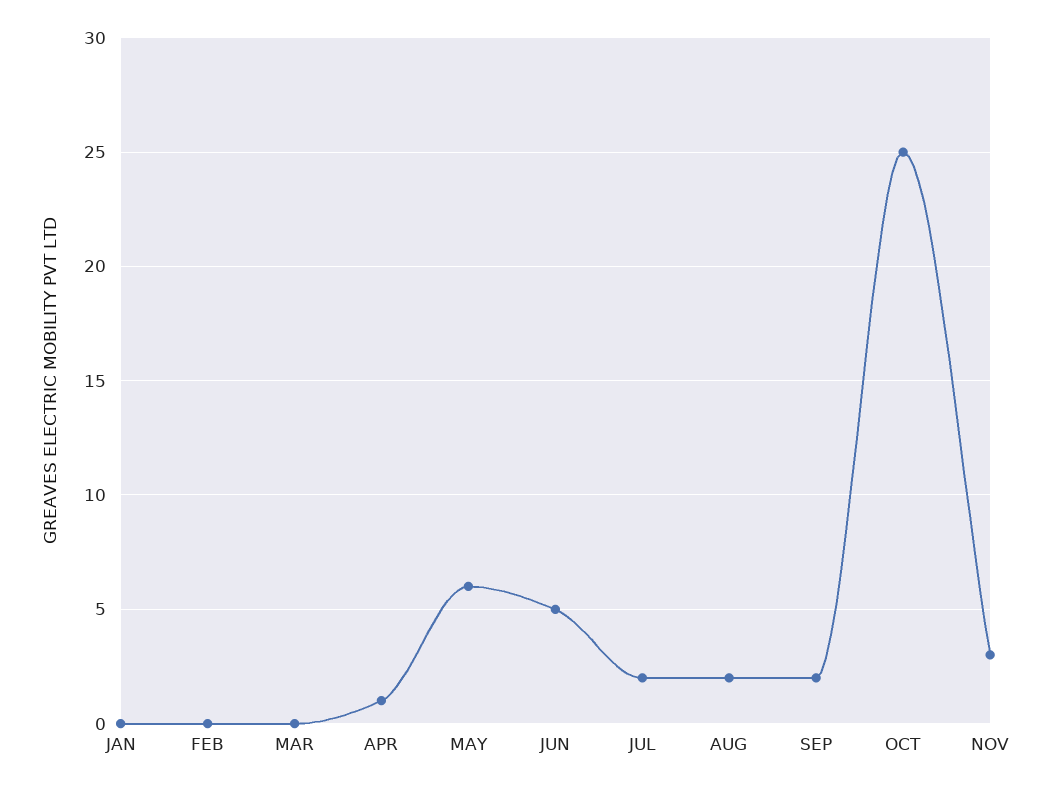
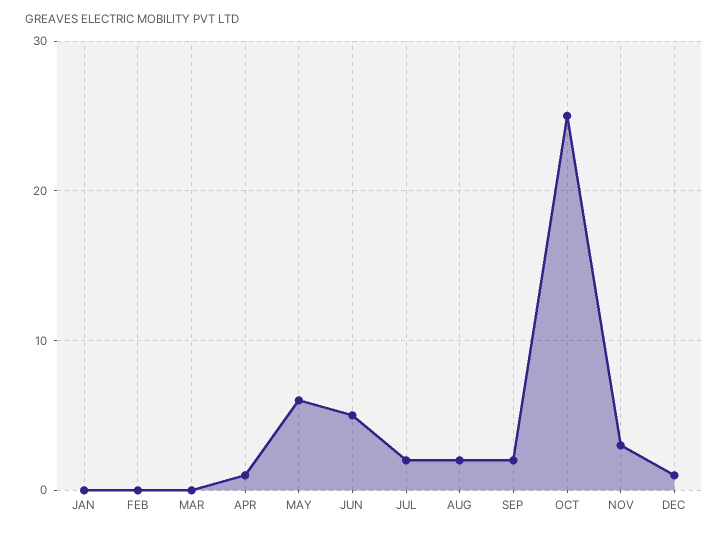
DEC: none -> 1

